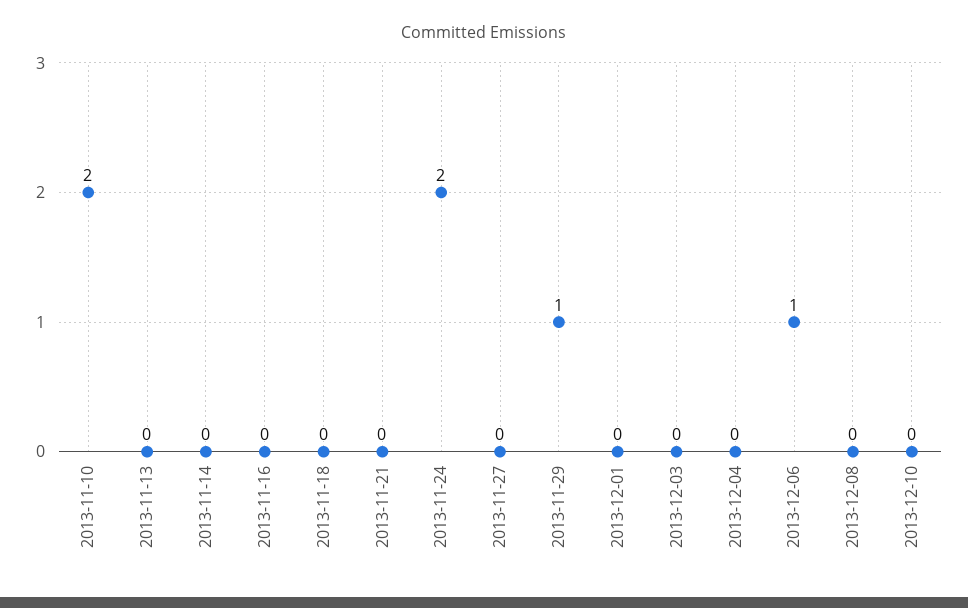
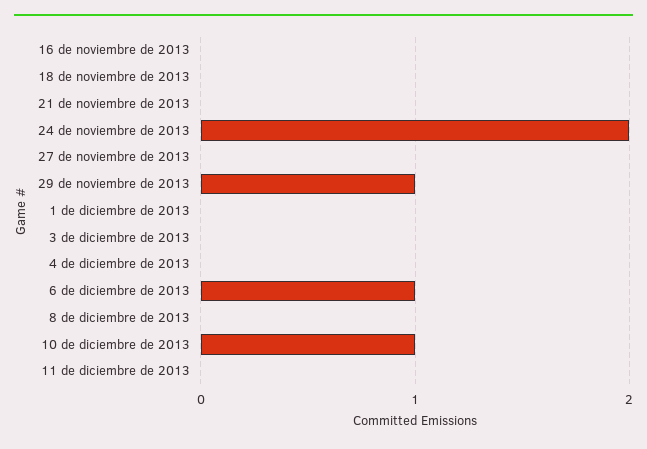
2013-11-10: 2 -> none
2013-11-13: 0 -> none
2013-11-14: 0 -> none
2013-12-10: 0 -> 1
11 de diciembre de 2013: none -> 0

